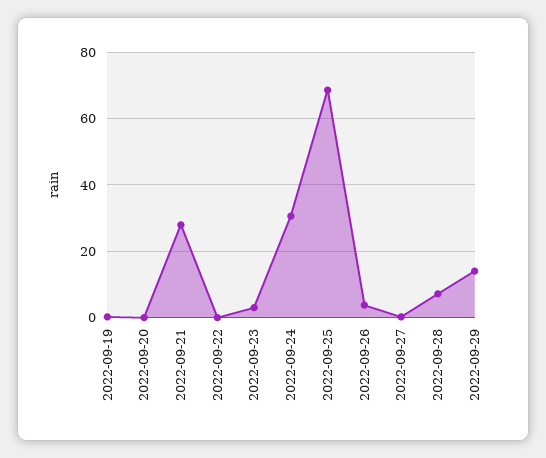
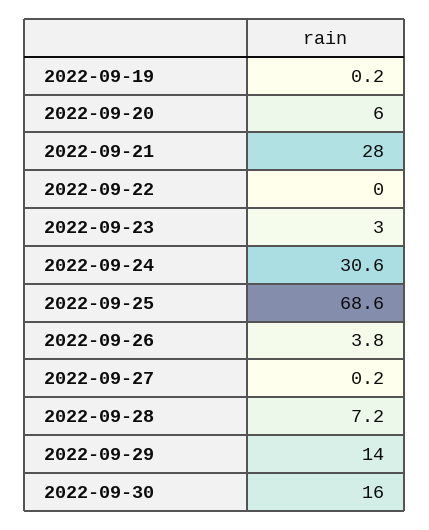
2022-09-20: 0 -> 6
2022-09-30: none -> 16

